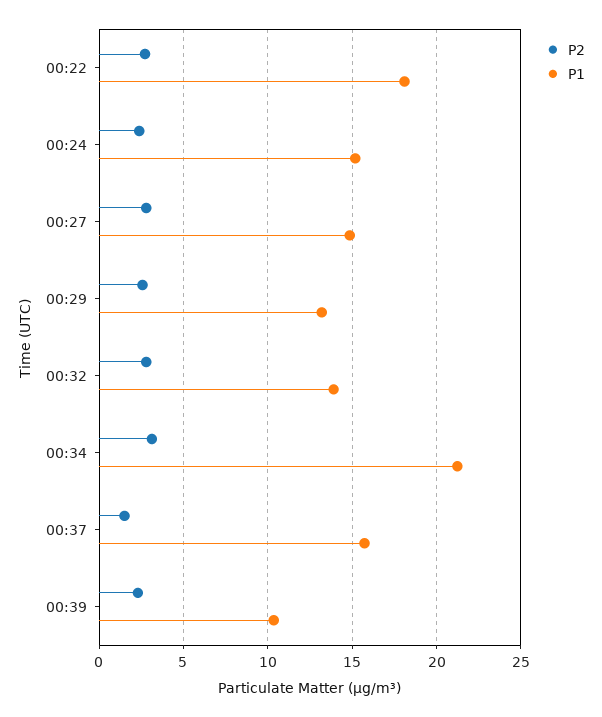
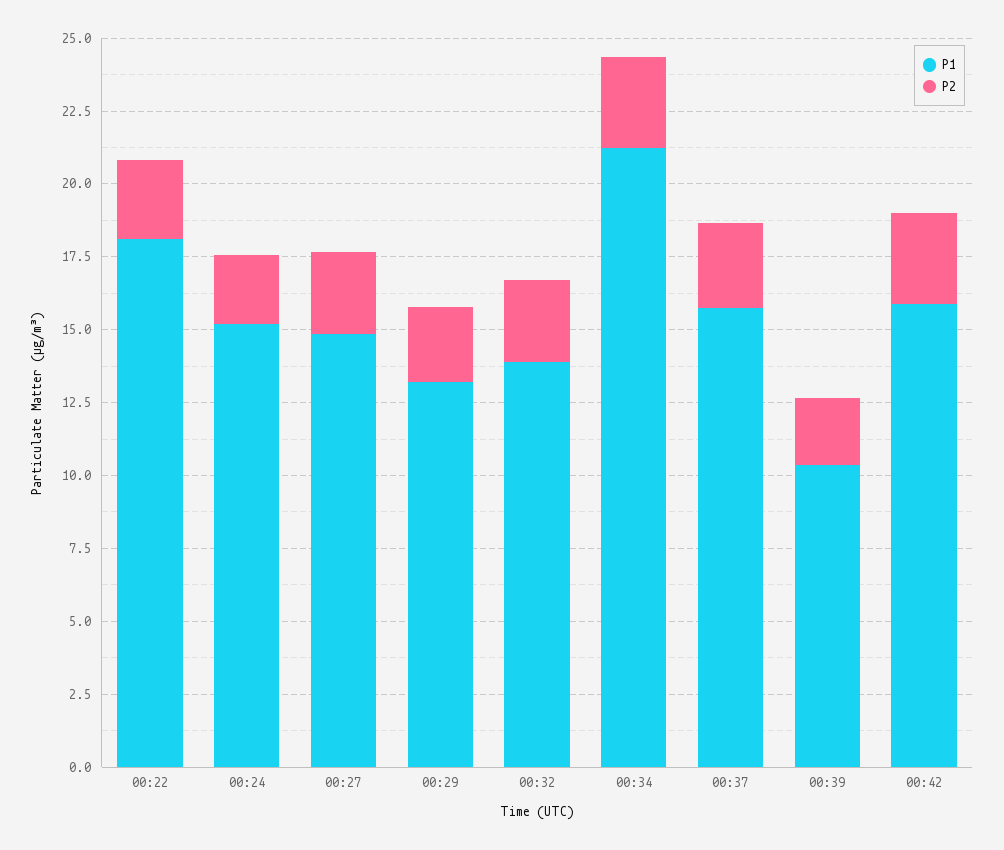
P2, 00:37: 1.5 -> 3
P1, 00:42: none -> 16
P2, 00:42: none -> 3

